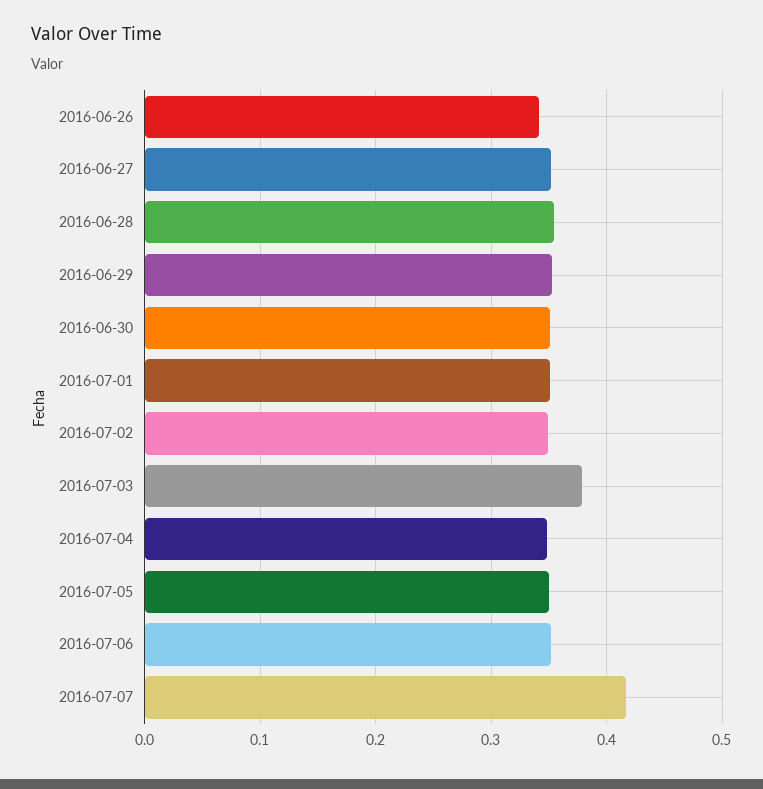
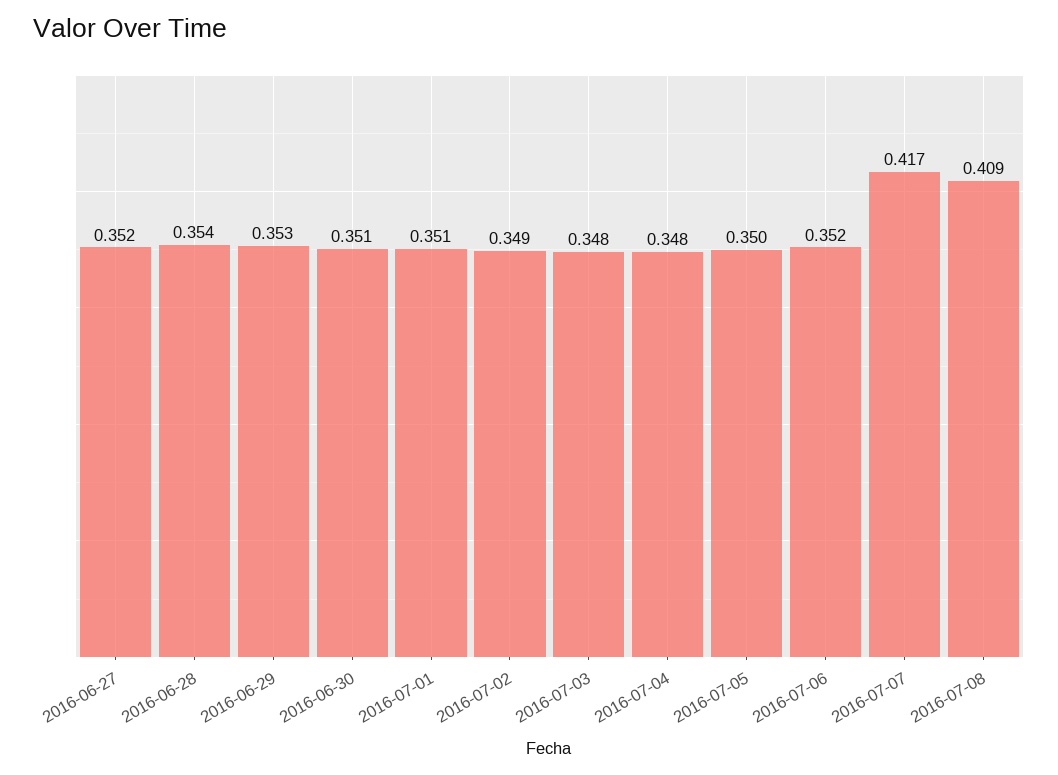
2016-06-26: 0.34 -> none
2016-07-03: 0.38 -> 0.348
2016-07-08: none -> 0.409

